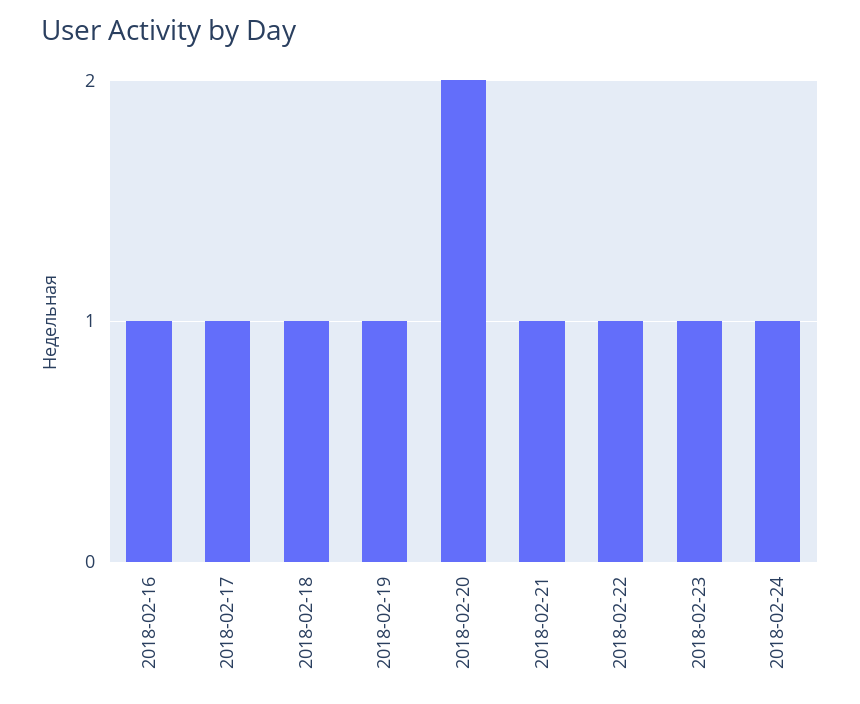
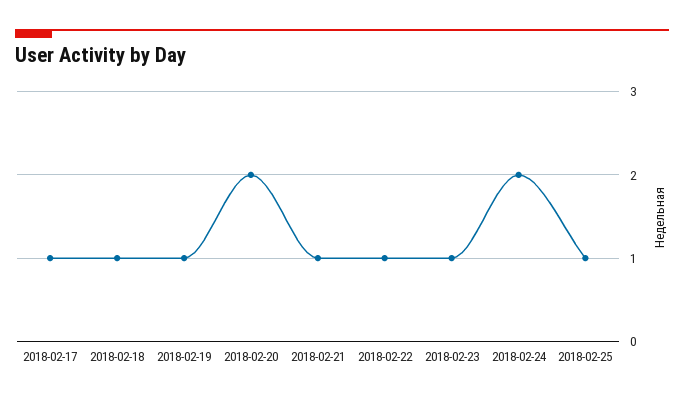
2018-02-16: 1 -> none
2018-02-24: 1 -> 2
2018-02-25: none -> 1

